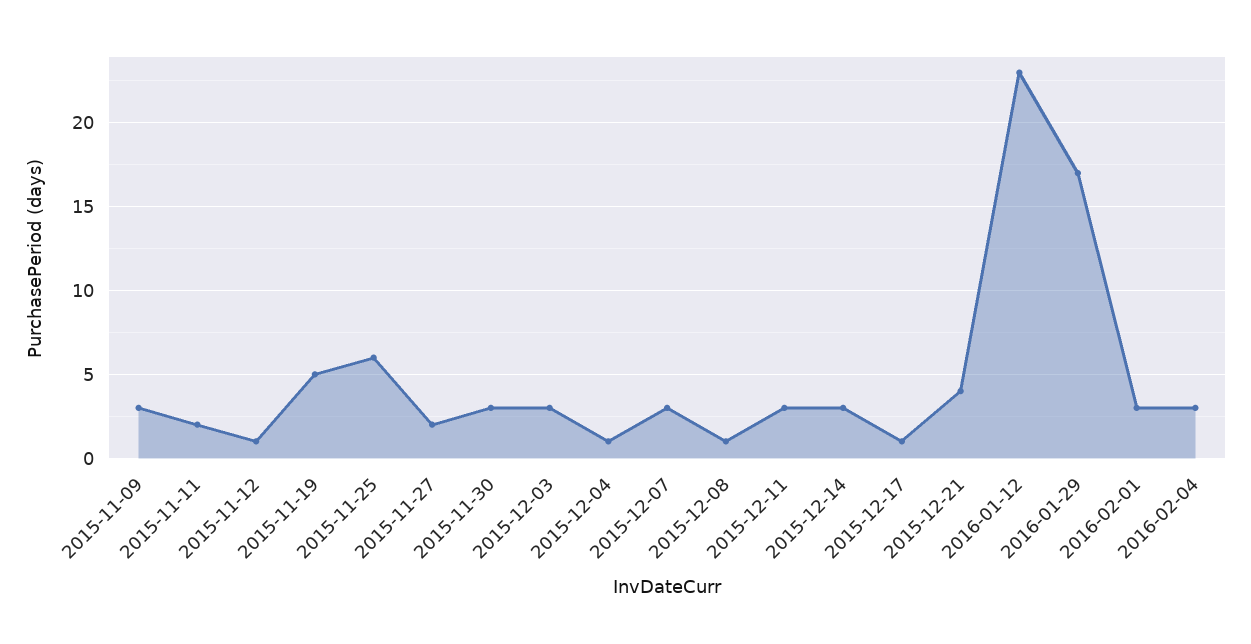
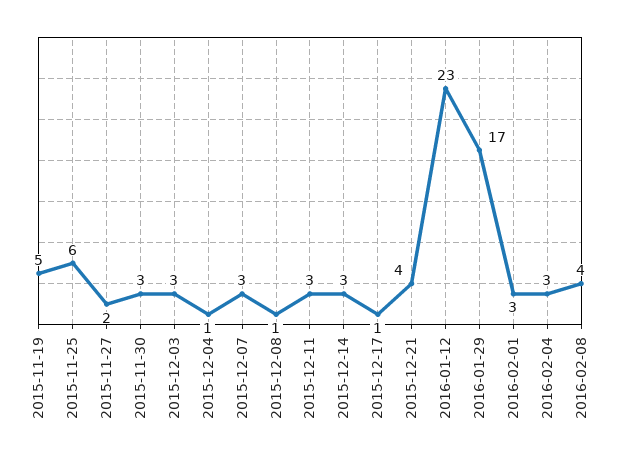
2015-11-09: 3 -> none
2015-11-11: 2 -> none
2015-11-12: 1 -> none
2016-02-08: none -> 4

